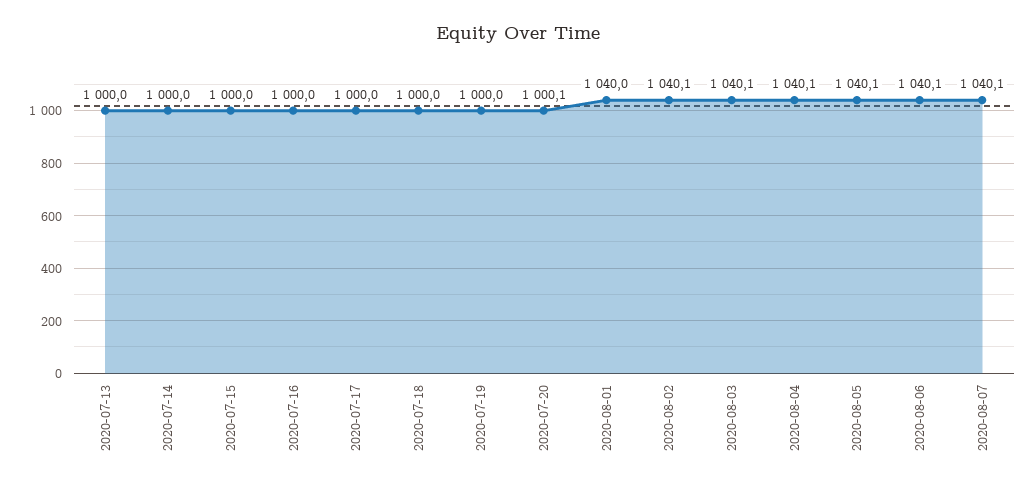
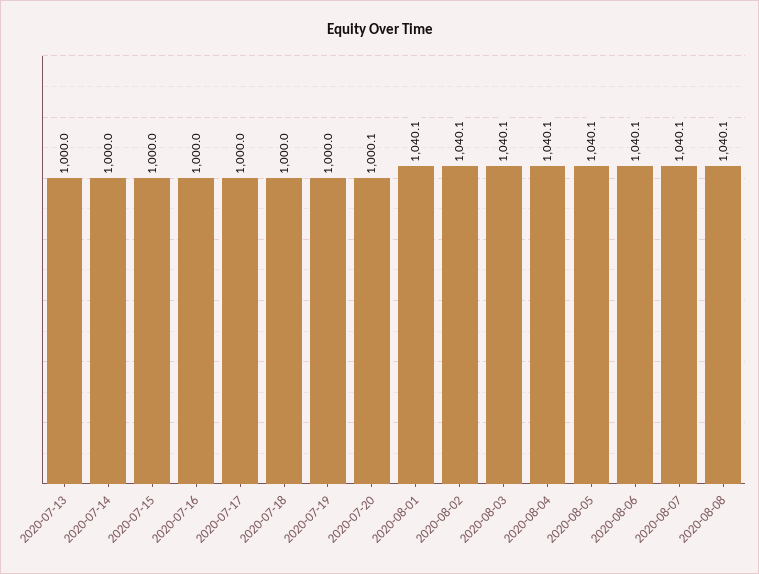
2020-08-01: 1040 -> 1040.1
2020-08-08: none -> 1040.1

